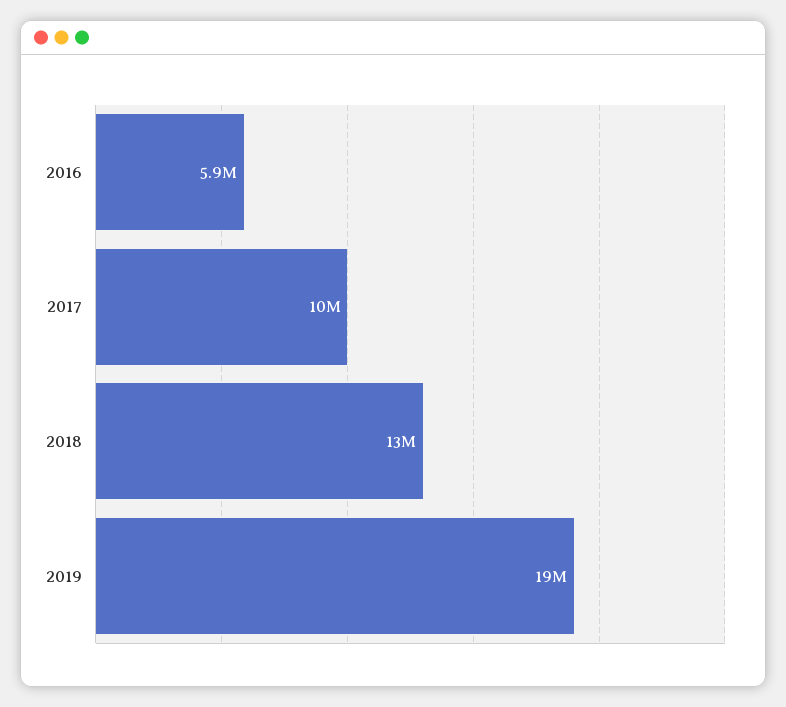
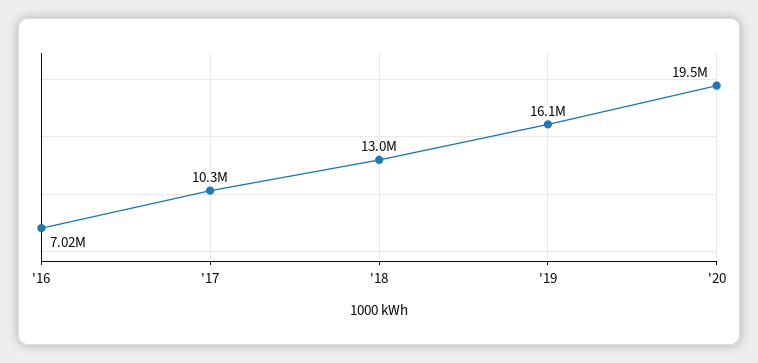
2016: 5900000 -> 7020000
2019: 19000000 -> 16100000
'20: none -> 19500000

